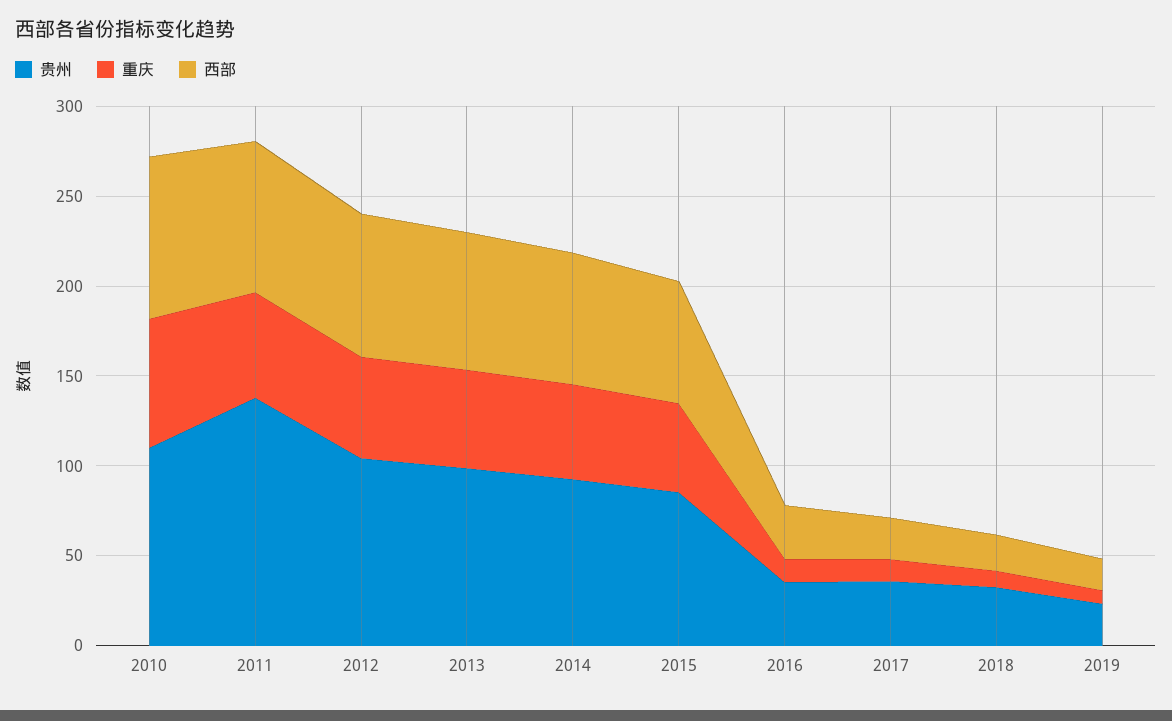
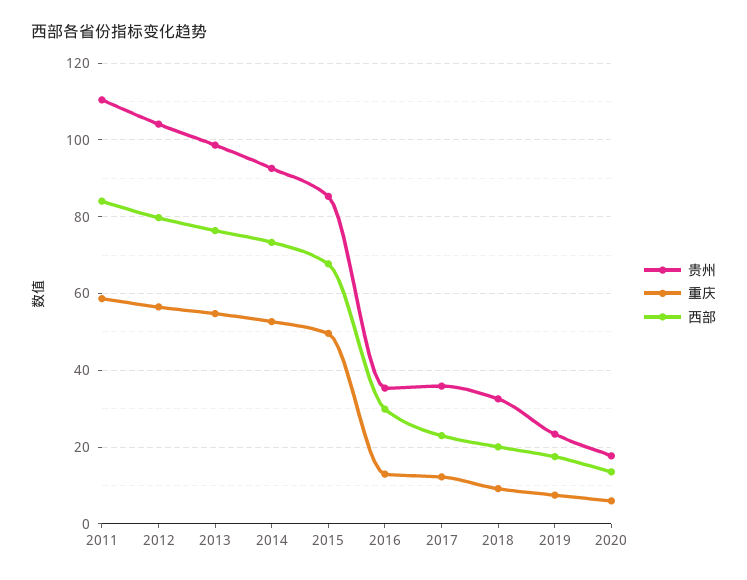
贵州, 2010: 110 -> none
重庆, 2010: 70 -> none
西部, 2010: 90 -> none
贵州, 2011: 140 -> 110
贵州, 2020: none -> 18
重庆, 2020: none -> 6
西部, 2020: none -> 14

